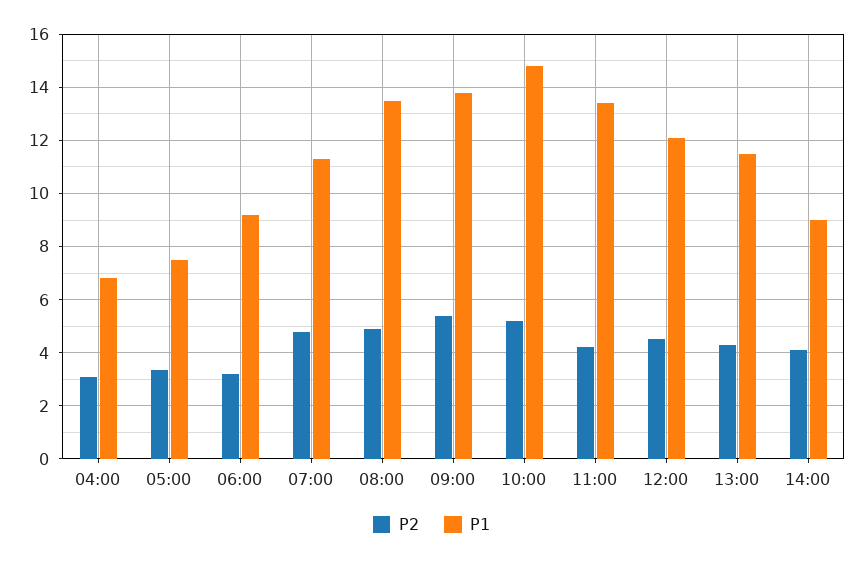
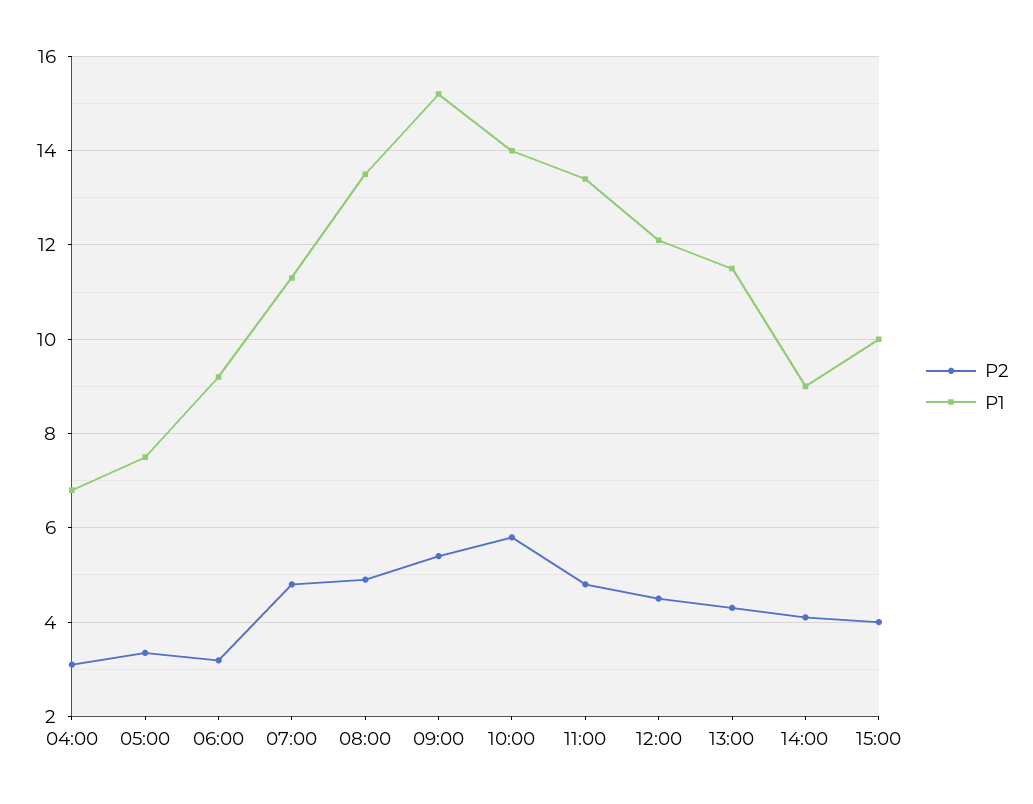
P1, 09:00: 13.75 -> 15.2
P2, 10:00: 5.25 -> 5.8
P1, 10:00: 14.75 -> 14
P2, 11:00: 4.25 -> 4.8
P2, 15:00: none -> 4
P1, 15:00: none -> 10

